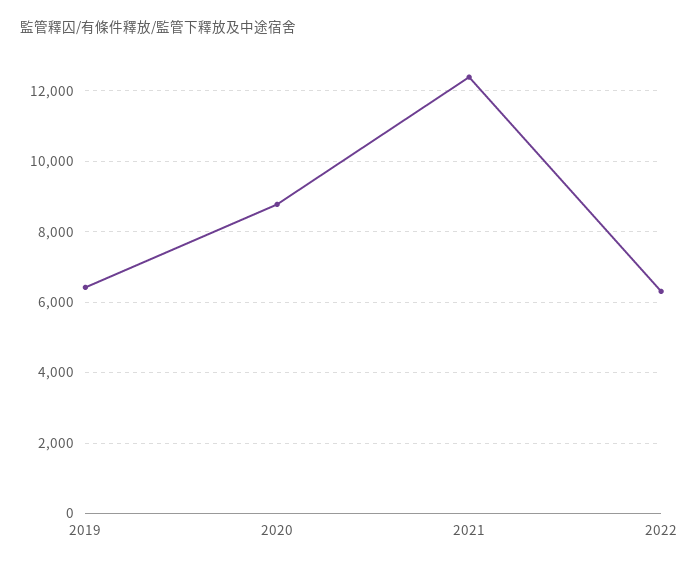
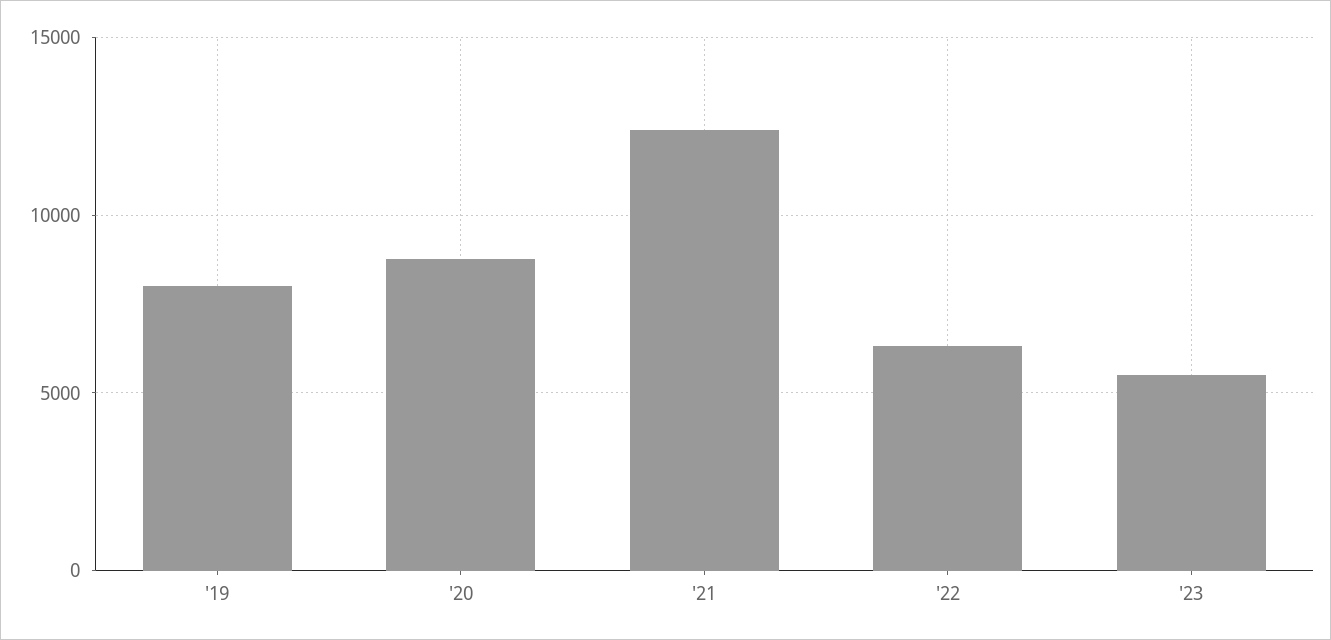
2019: 6400 -> 8000
'23: none -> 5500

